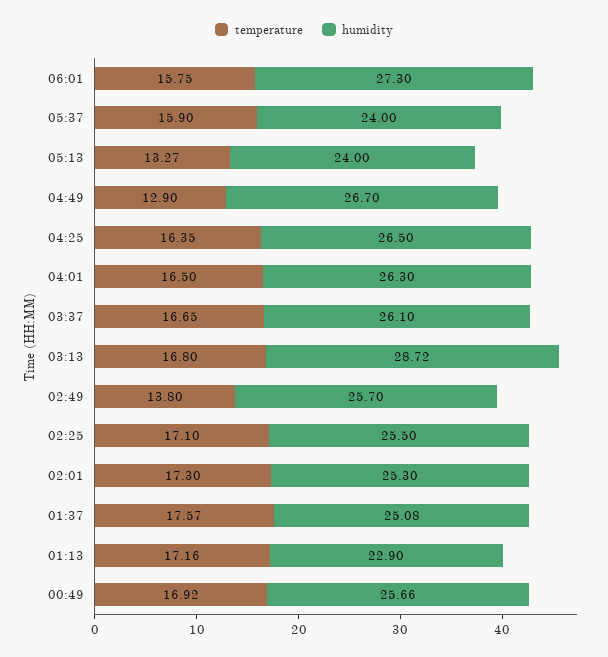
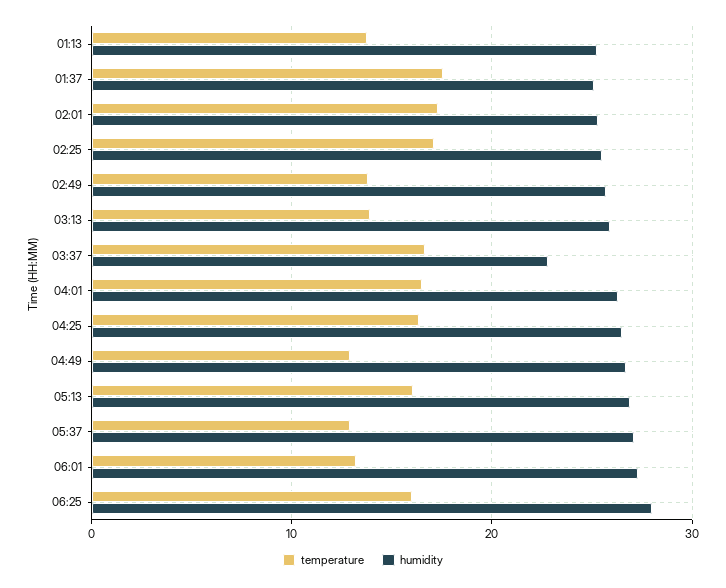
temperature, 06:01: 15.75 -> 13
temperature, 05:37: 15.9 -> 13
humidity, 05:37: 24 -> 27
temperature, 05:13: 13.27 -> 16
humidity, 05:13: 24 -> 27
humidity, 03:37: 26.1 -> 23
temperature, 03:13: 16.8 -> 14
humidity, 03:13: 28.72 -> 26
temperature, 01:13: 17.16 -> 14
humidity, 01:13: 22.9 -> 25
temperature, 00:49: 16.92 -> none
humidity, 00:49: 25.66 -> none
temperature, 06:25: none -> 16
humidity, 06:25: none -> 28

